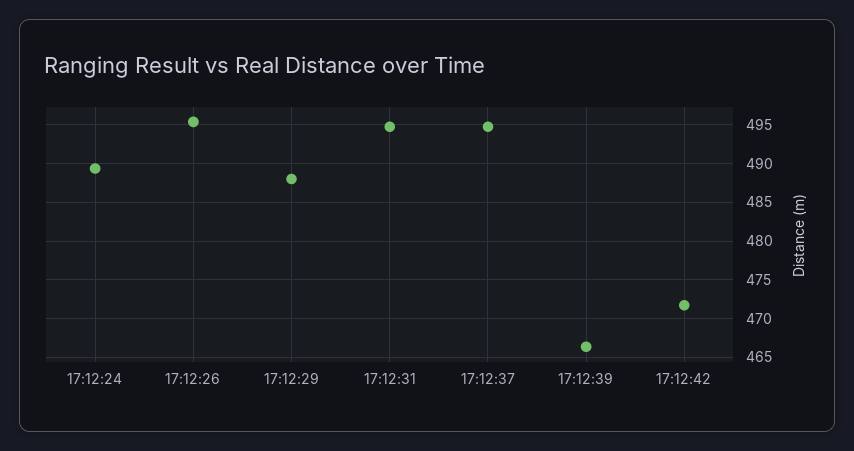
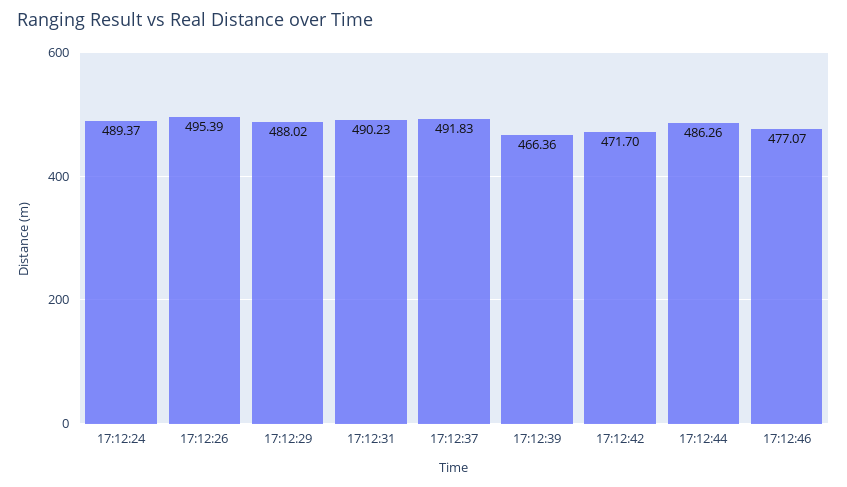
17:12:31: 495 -> 490.23
17:12:37: 495 -> 491.83
17:12:44: none -> 486.26
17:12:46: none -> 477.07

